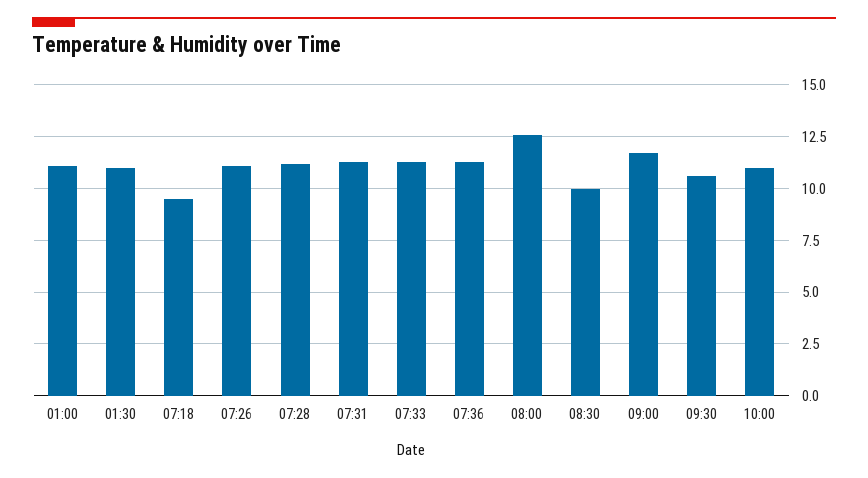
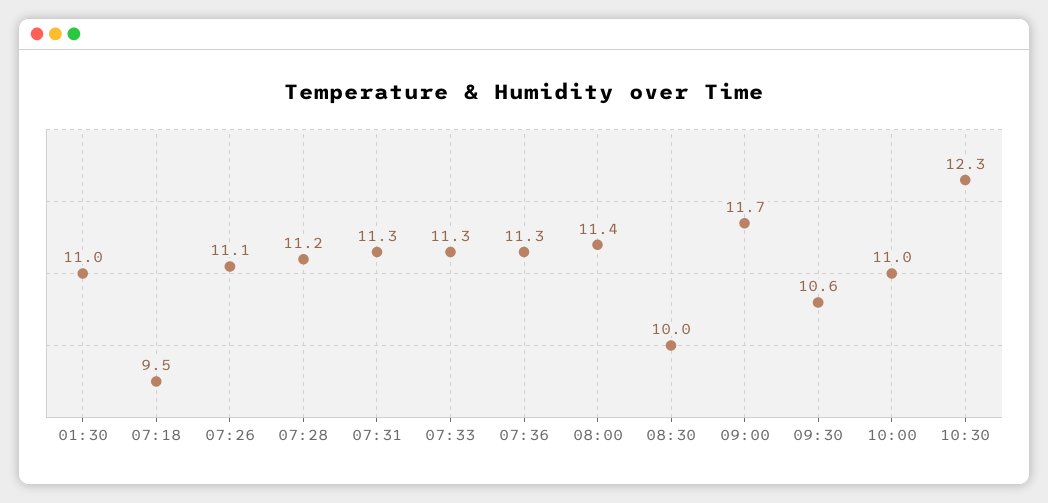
01:00: 11 -> none
08:00: 12.5 -> 11.4
10:30: none -> 12.3

